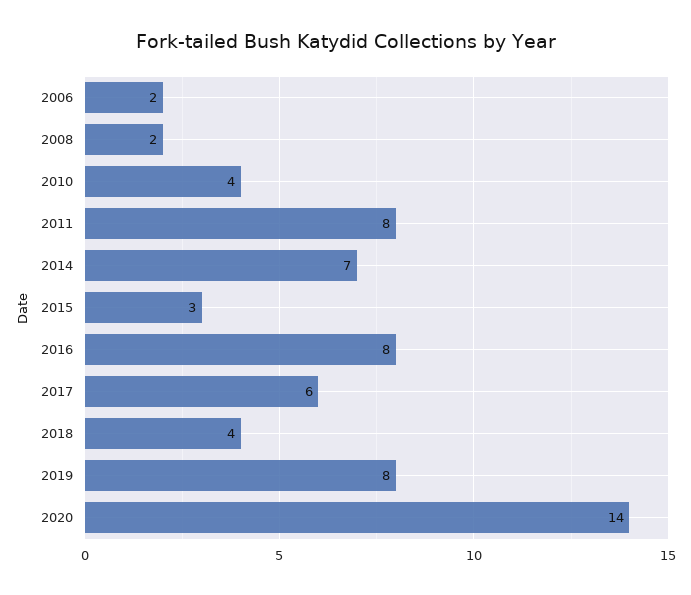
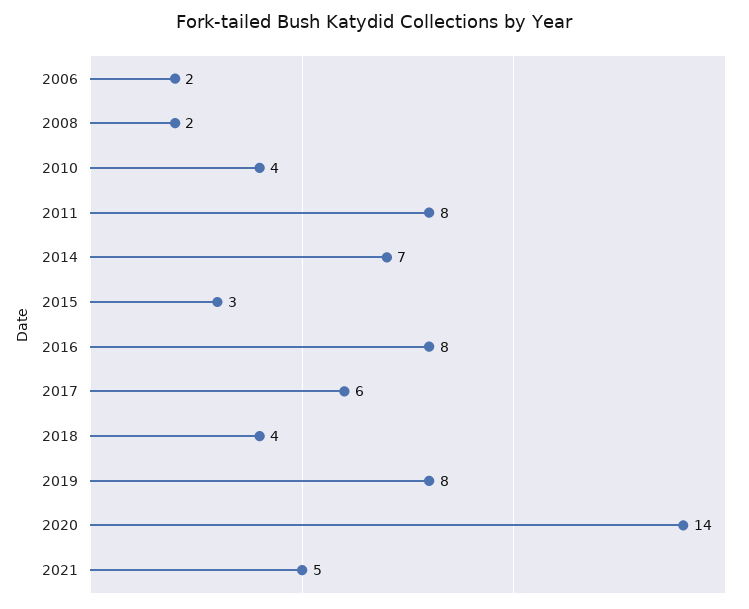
2021: none -> 5

